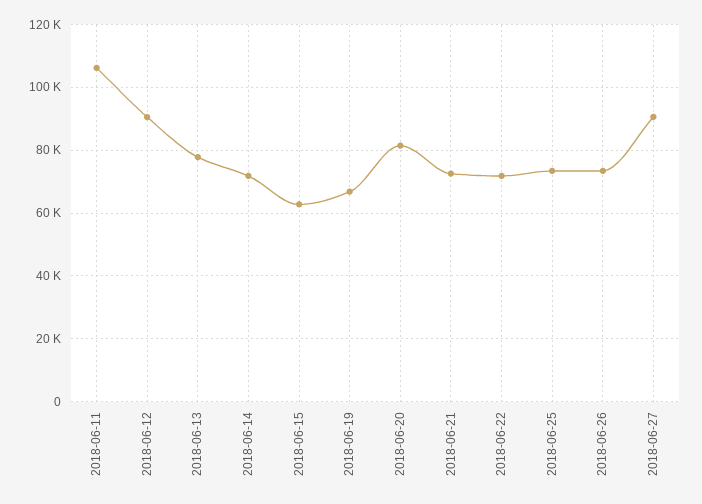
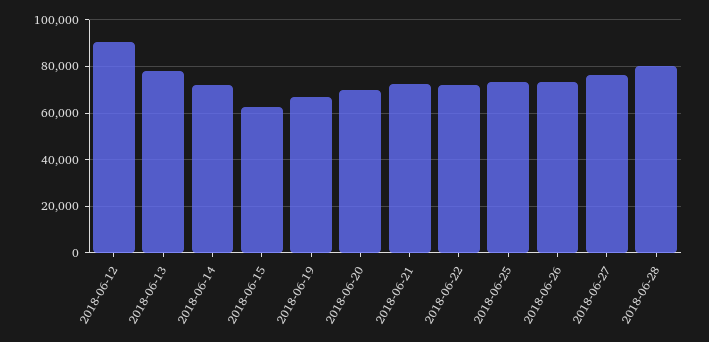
2018-06-11: 106000 -> none
2018-06-20: 82000 -> 70000
2018-06-27: 90000 -> 75000
2018-06-28: none -> 80000

